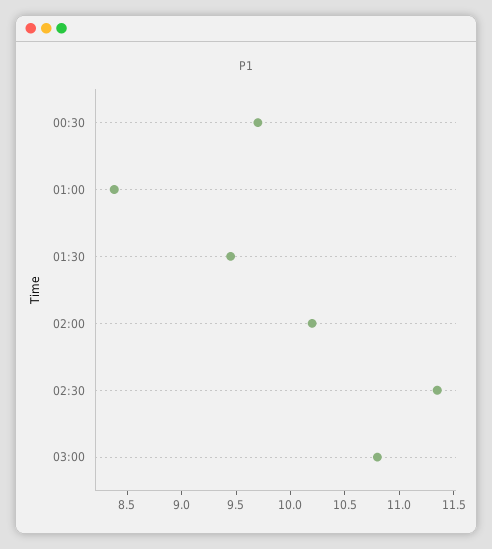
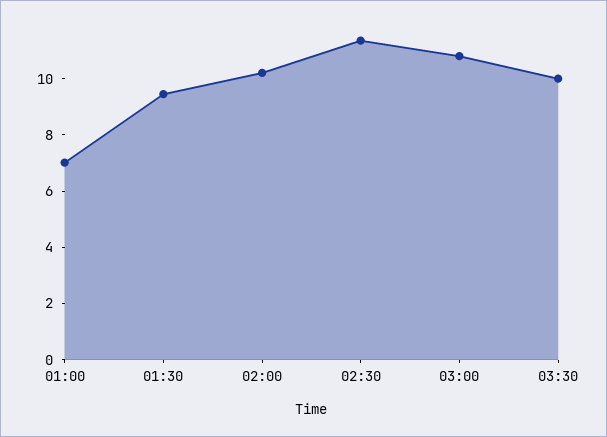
00:30: 9.7 -> none
01:00: 8.4 -> 7
03:30: none -> 10

